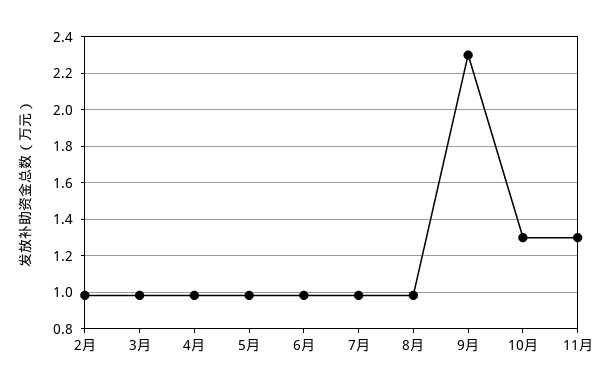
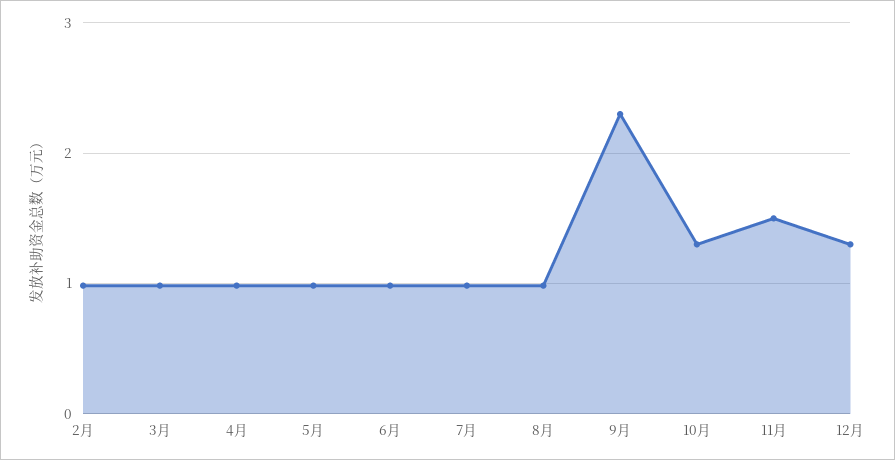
11月: 1.3 -> 1.5
12月: none -> 1.3

